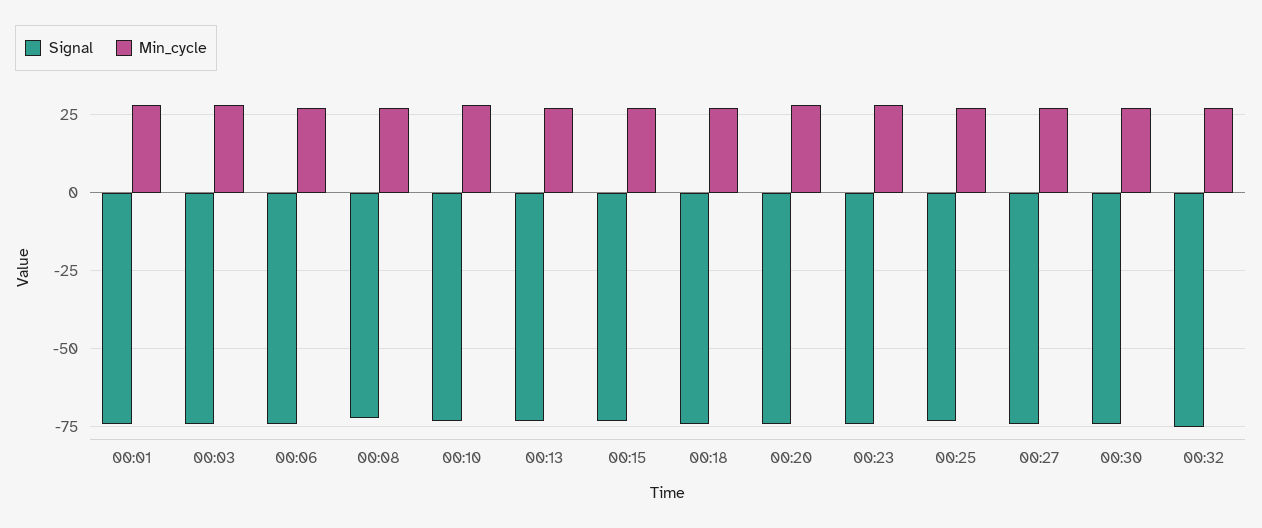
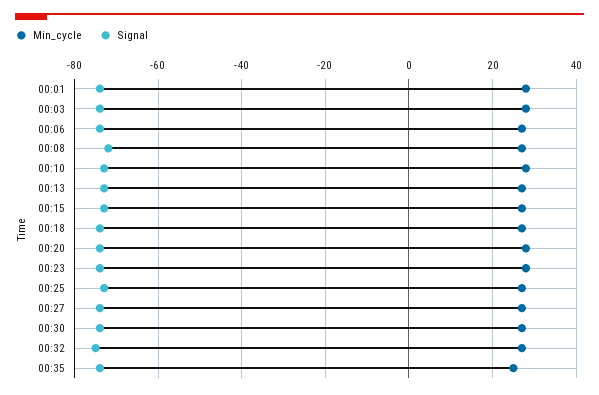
Min_cycle, 00:35: none -> 25
Signal, 00:35: none -> -75

